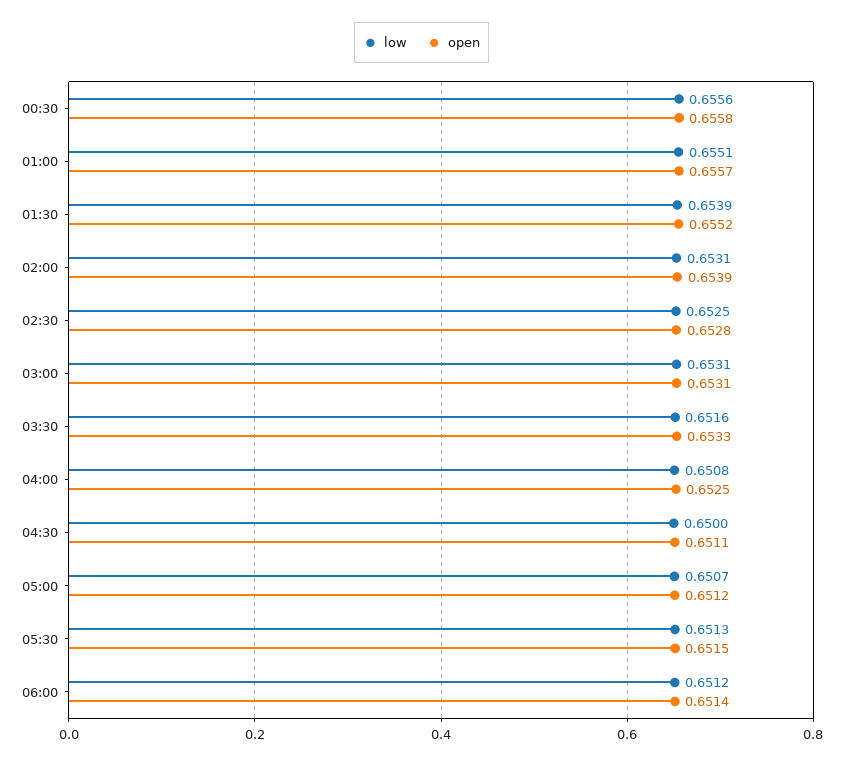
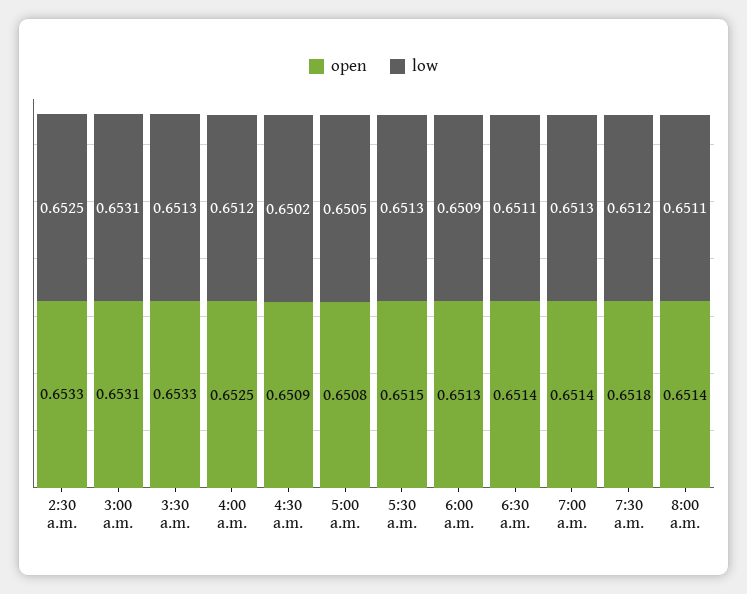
low, 00:30: 0.6556 -> none
open, 00:30: 0.6558 -> none
low, 01:00: 0.6551 -> none
open, 01:00: 0.6557 -> none
low, 01:30: 0.6539 -> none
open, 01:30: 0.6552 -> none
low, 02:00: 0.6531 -> none
open, 02:00: 0.6539 -> none
open, 02:30: 0.6528 -> 0.6533
low, 03:30: 0.6516 -> 0.6513
low, 04:00: 0.6508 -> 0.6512
low, 04:30: 0.65 -> 0.6502
open, 04:30: 0.6511 -> 0.6509
low, 05:00: 0.6507 -> 0.6505
open, 05:00: 0.6512 -> 0.6508
low, 06:00: 0.6512 -> 0.6509
open, 06:00: 0.6514 -> 0.6513
open, 6:30 a.m.: none -> 0.6514
low, 6:30 a.m.: none -> 0.6511
open, 7:00 a.m.: none -> 0.6514
low, 7:00 a.m.: none -> 0.6513
open, 7:30 a.m.: none -> 0.6518
low, 7:30 a.m.: none -> 0.6512
open, 8:00 a.m.: none -> 0.6514
low, 8:00 a.m.: none -> 0.6511

